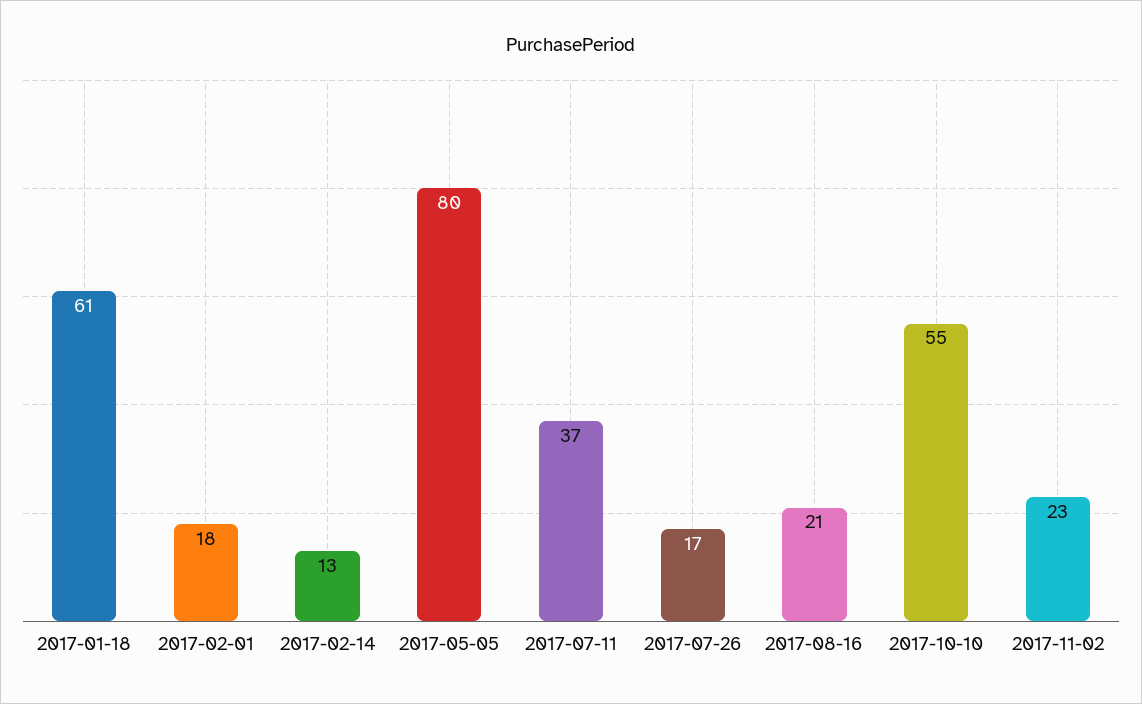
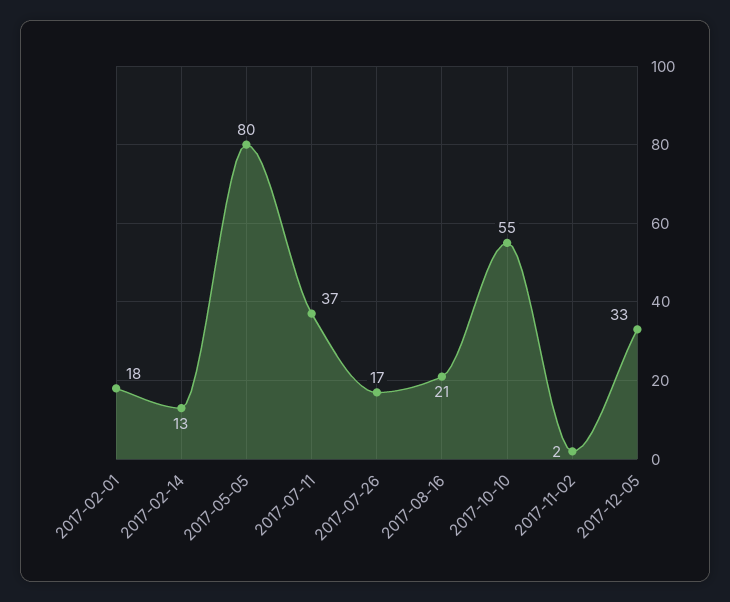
2017-01-18: 61 -> none
2017-11-02: 23 -> 2
2017-12-05: none -> 33

